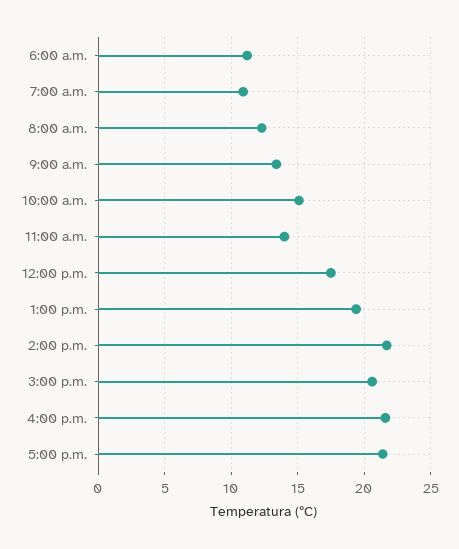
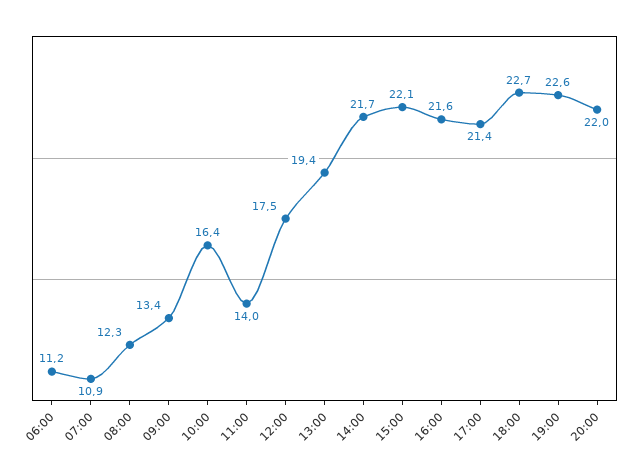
10:00 a.m.: 15 -> 16.4
3:00 p.m.: 20.5 -> 22.1
18:00: none -> 22.7
19:00: none -> 22.6
20:00: none -> 22

